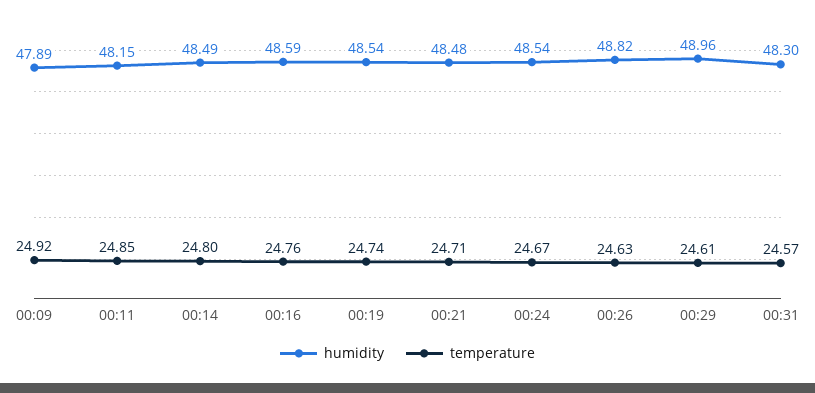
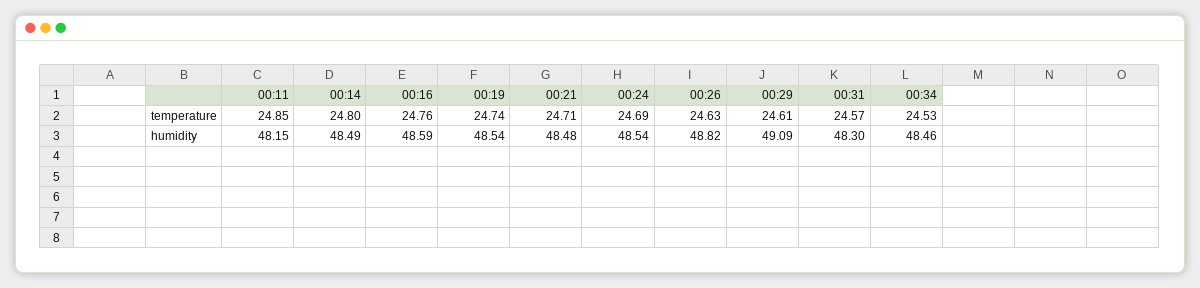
humidity, 00:09: 47.89 -> none
temperature, 00:09: 24.92 -> none
temperature, 00:24: 24.67 -> 24.69
humidity, 00:29: 48.96 -> 49.09
temperature, 00:34: none -> 24.53
humidity, 00:34: none -> 48.46

